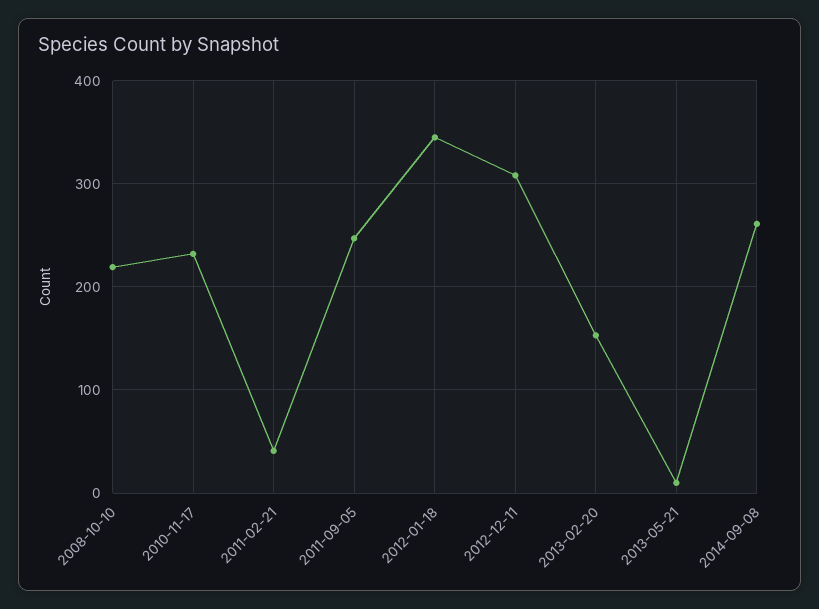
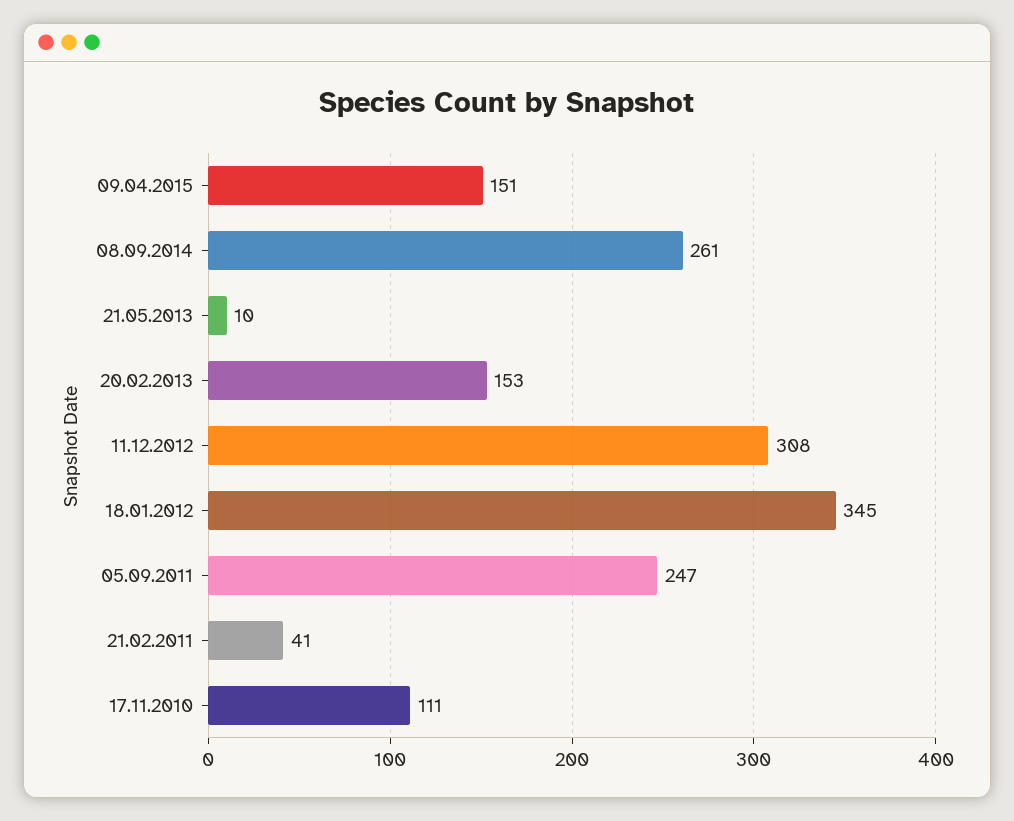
2008-10-10: 220 -> none
2010-11-17: 230 -> 111
09.04.2015: none -> 151

